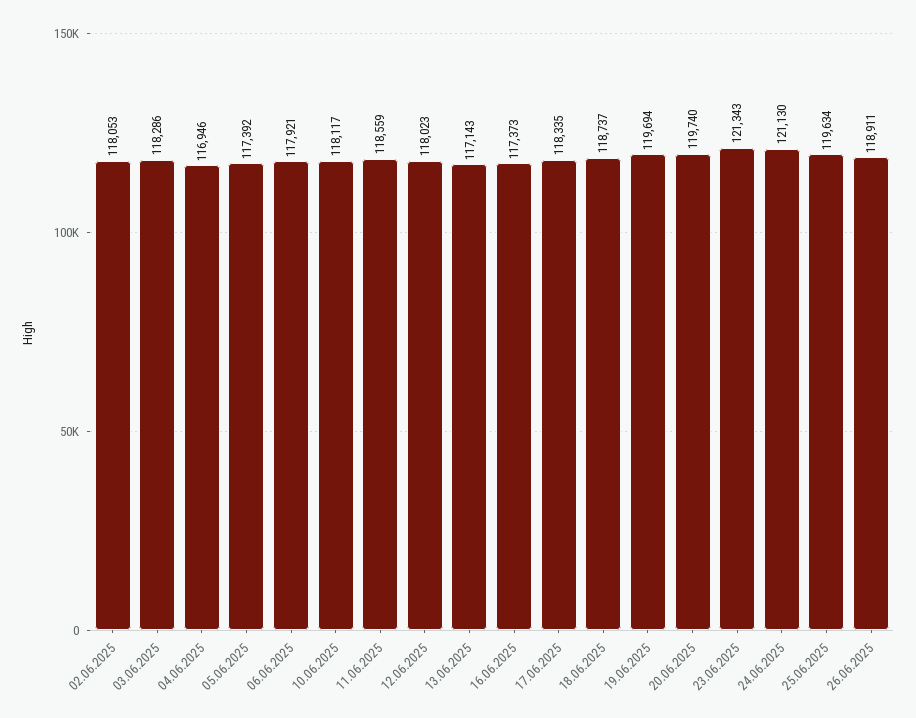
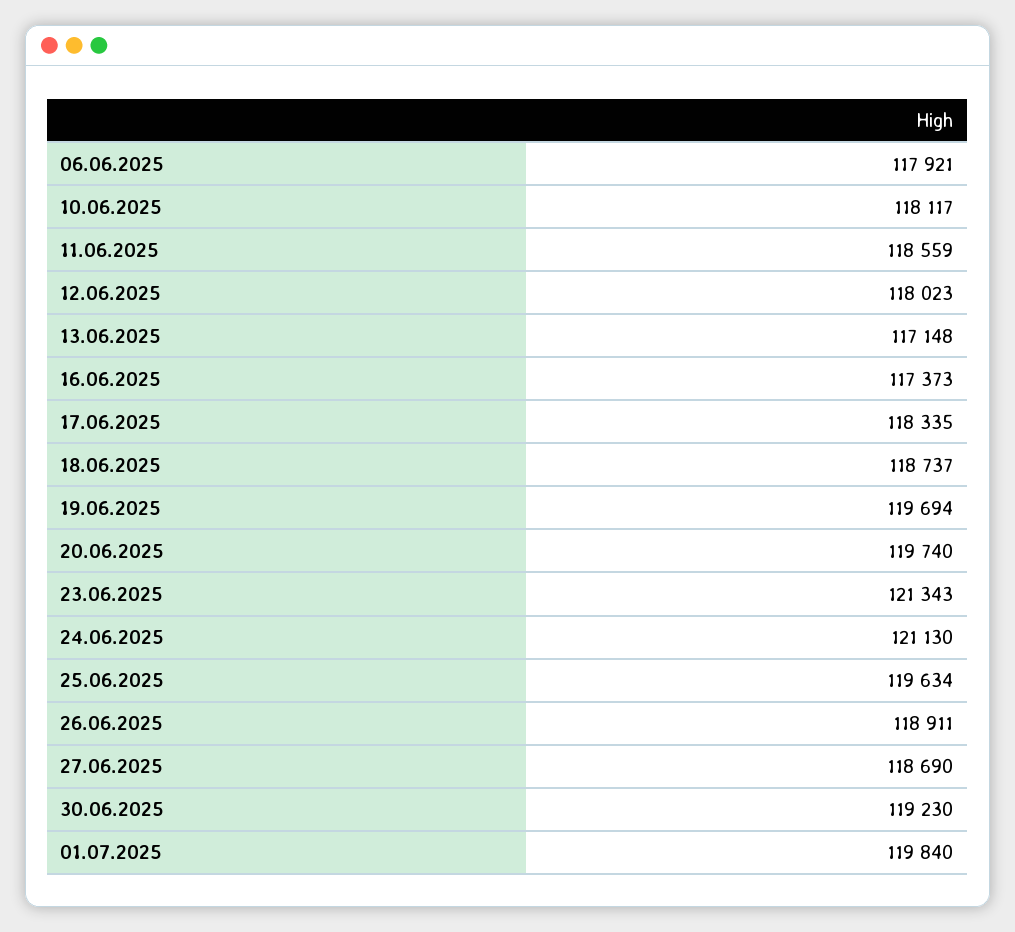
02.06.2025: 118053 -> none
03.06.2025: 118286 -> none
04.06.2025: 116946 -> none
05.06.2025: 117392 -> none
13.06.2025: 117143 -> 117148
27.06.2025: none -> 118690
30.06.2025: none -> 119230
01.07.2025: none -> 119840

